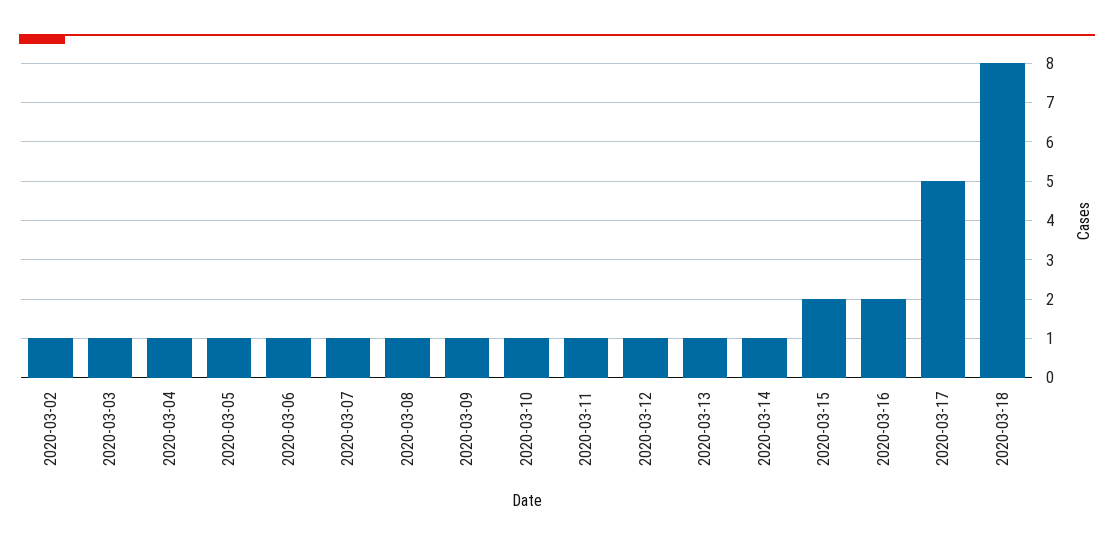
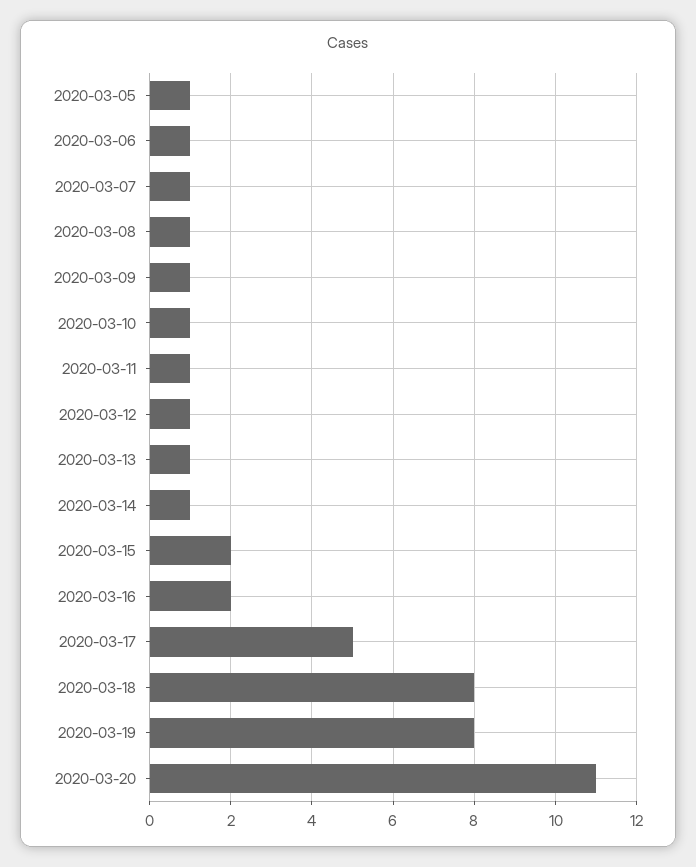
2020-03-02: 1 -> none
2020-03-03: 1 -> none
2020-03-04: 1 -> none
2020-03-19: none -> 8
2020-03-20: none -> 11

